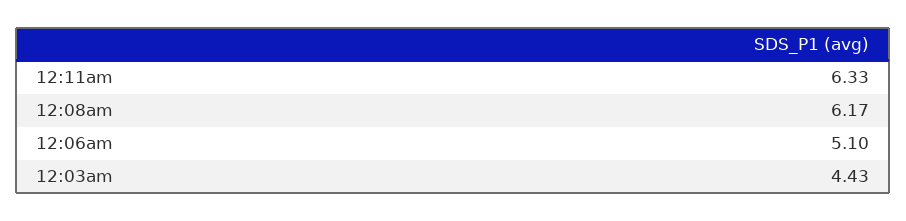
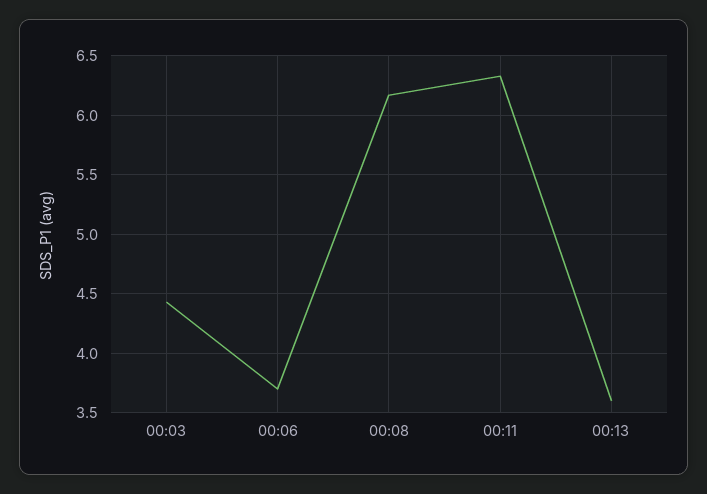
12:06am: 5.1 -> 3.7
00:13: none -> 3.6

